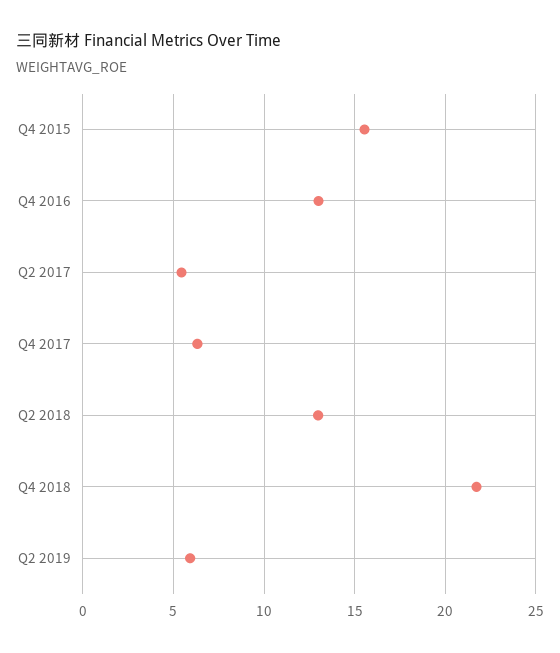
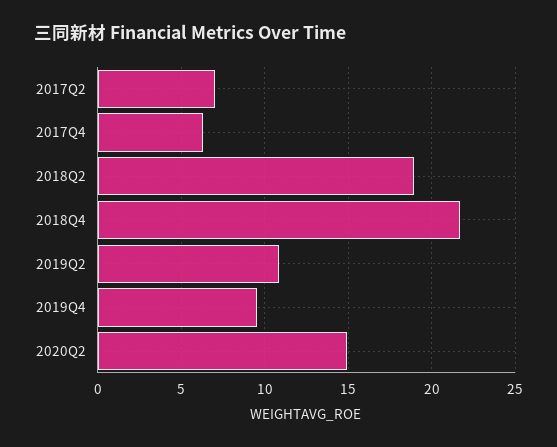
Q4 2015: 15.5 -> none
Q4 2016: 13 -> none
Q2 2017: 5.5 -> 7
Q2 2018: 13 -> 19
Q2 2019: 6 -> 11
2019Q4: none -> 9.5
2020Q2: none -> 15

